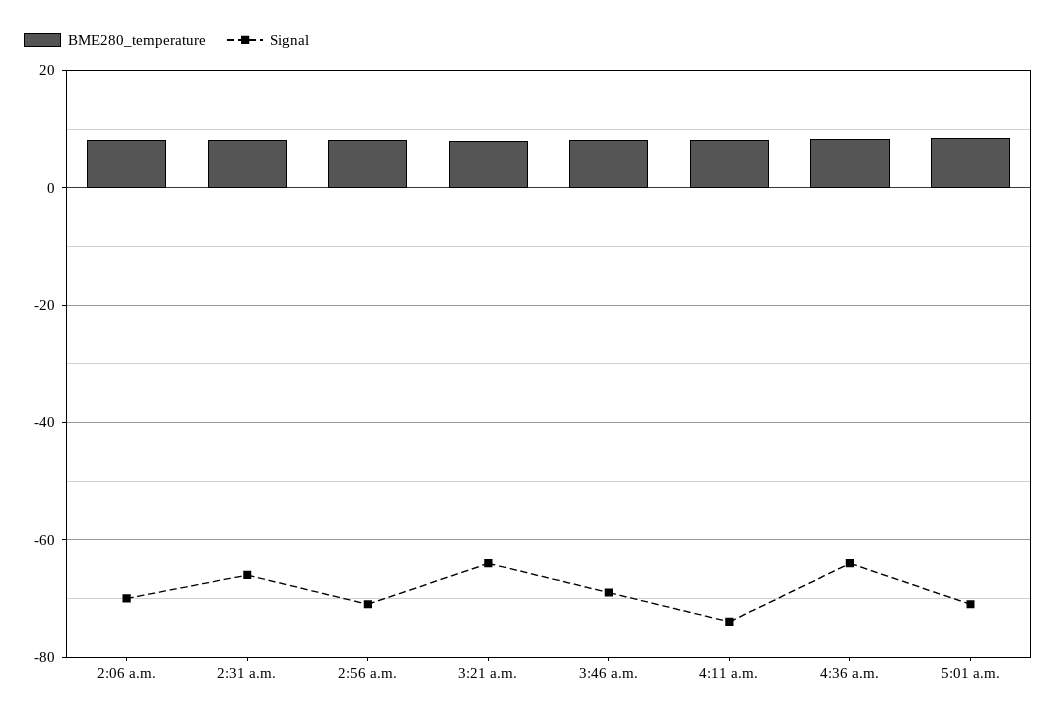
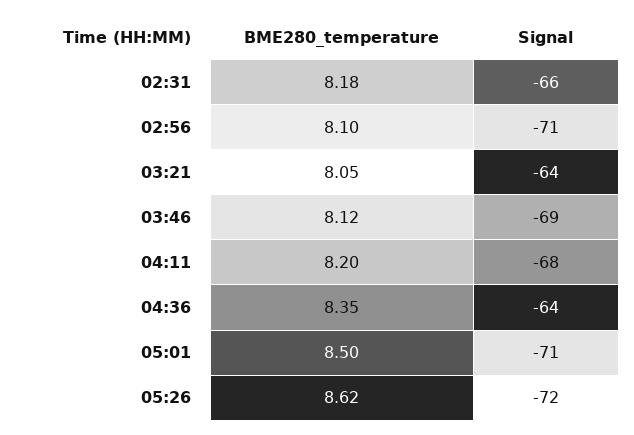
BME280_temperature, 2:06 a.m.: 8 -> none
Signal, 2:06 a.m.: -70 -> none
Signal, 4:11 a.m.: -74 -> -68
BME280_temperature, 05:26: none -> 8.62
Signal, 05:26: none -> -72

